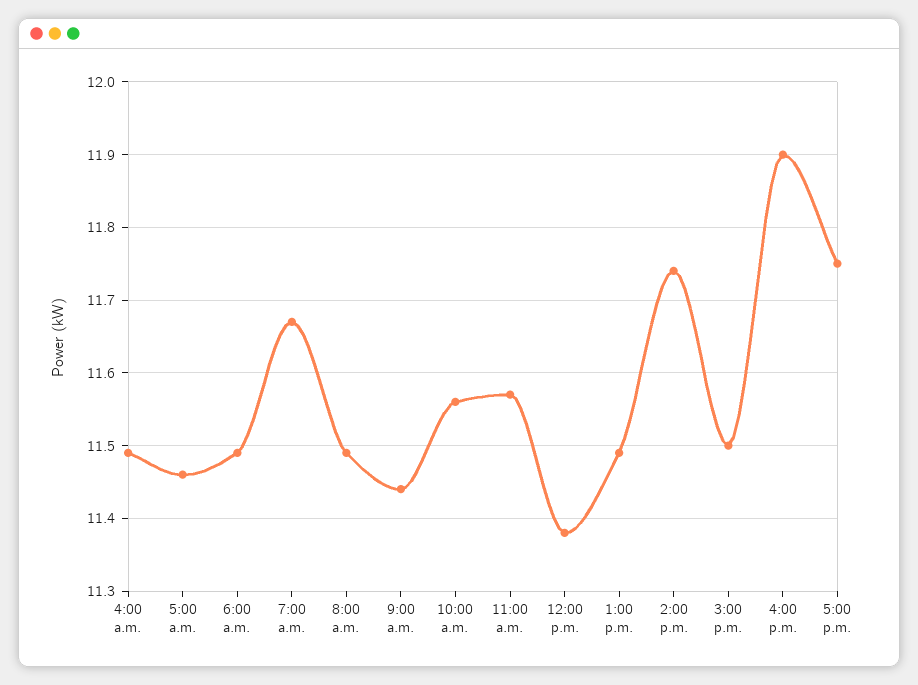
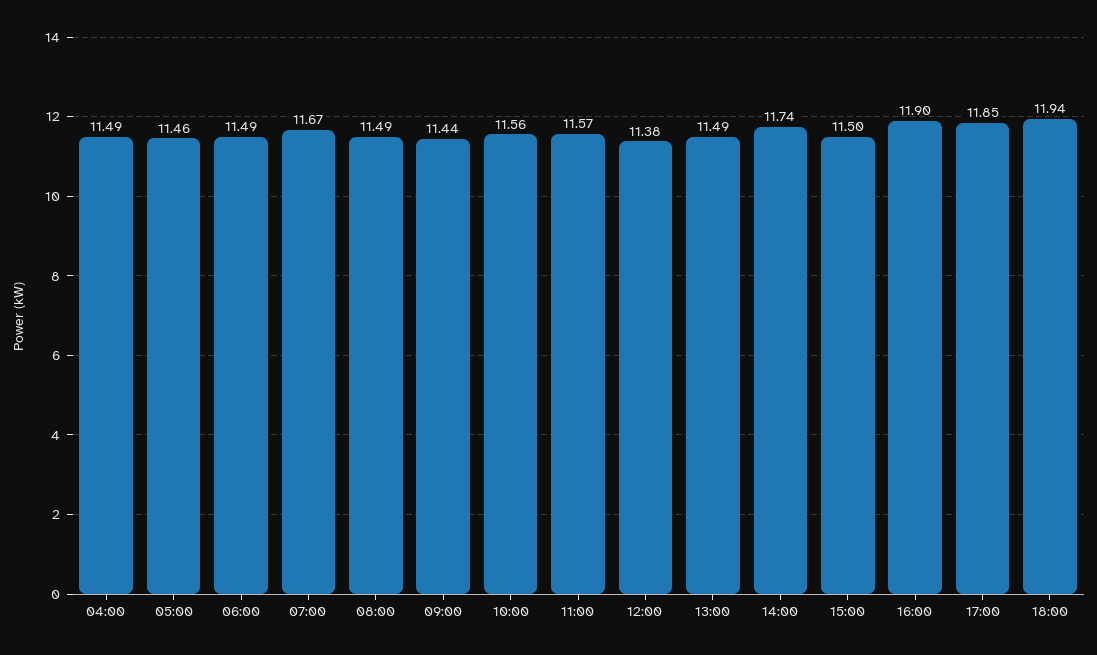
5:00 p.m.: 11.75 -> 11.85
18:00: none -> 11.94

